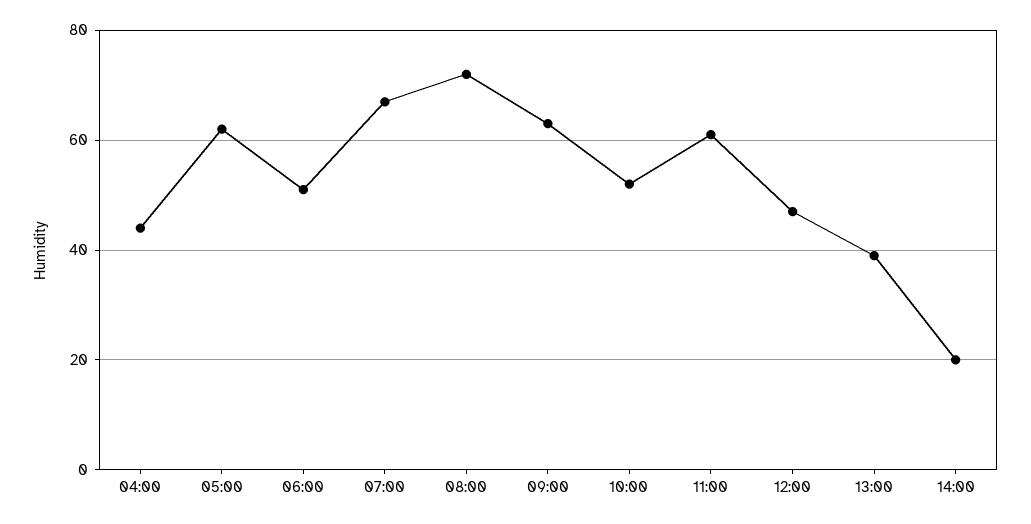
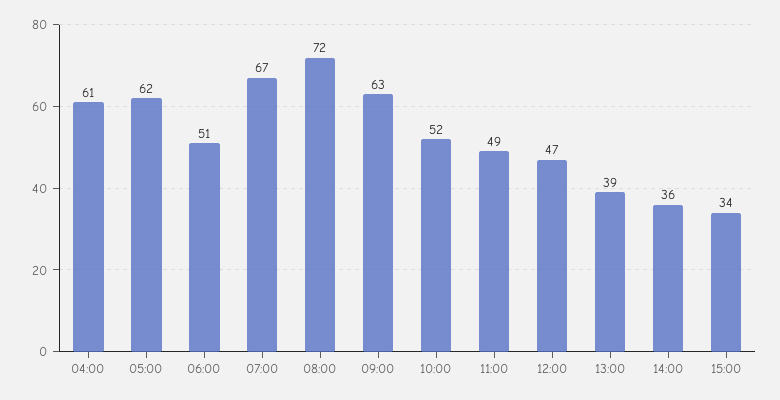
04:00: 45 -> 61
11:00: 60 -> 49
14:00: 20 -> 36
15:00: none -> 34

